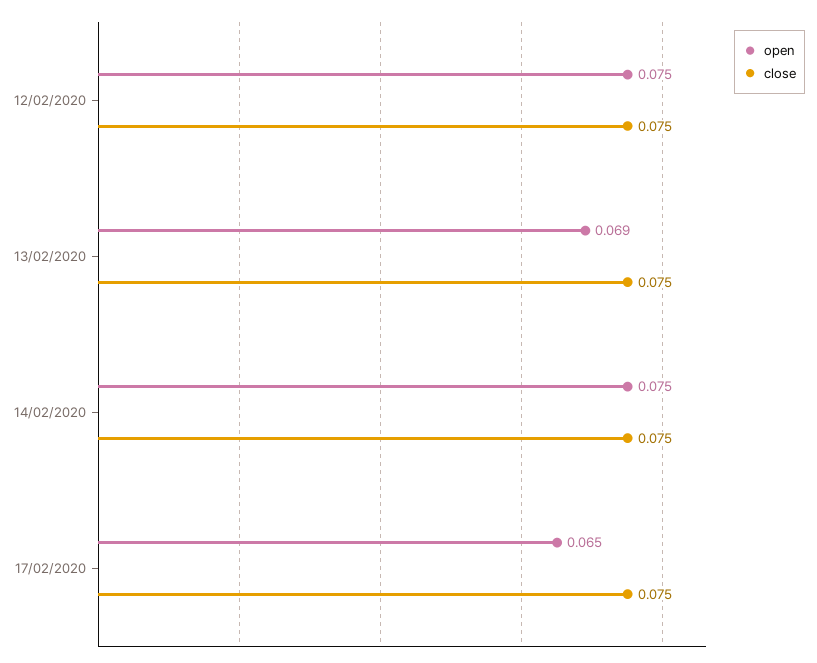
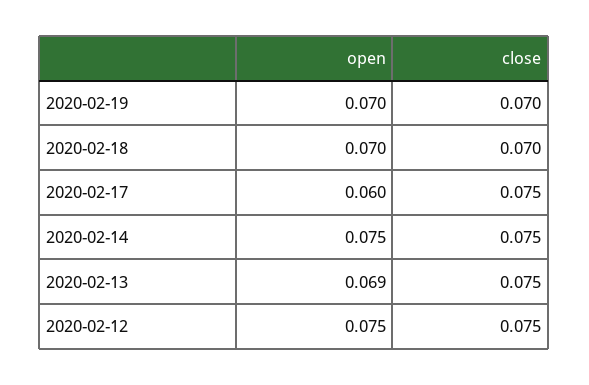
open, 17/02/2020: 0.065 -> 0.06
open, 2020-02-19: none -> 0.07
close, 2020-02-19: none -> 0.07
open, 2020-02-18: none -> 0.07
close, 2020-02-18: none -> 0.07

